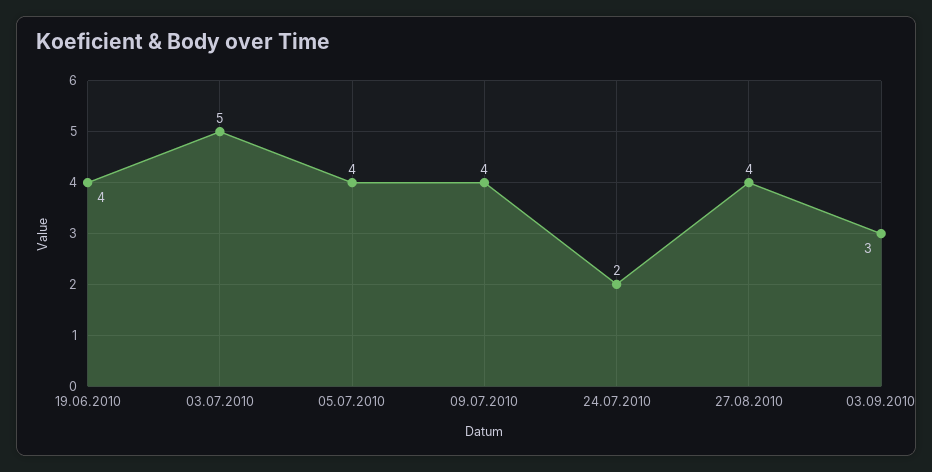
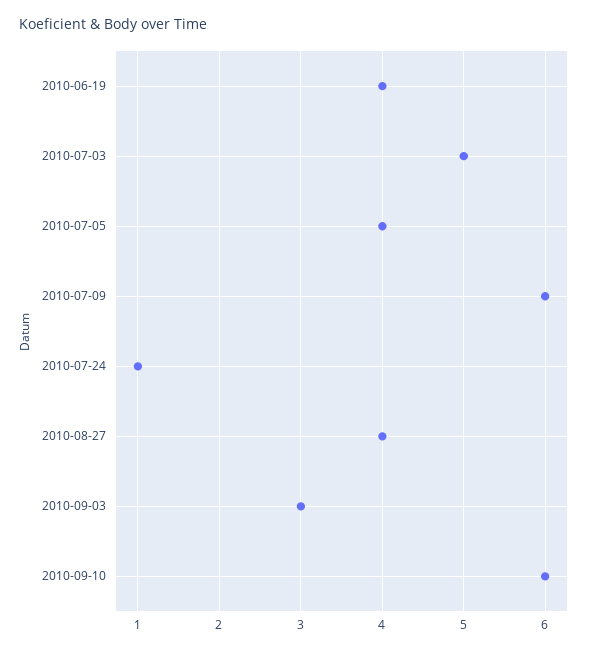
09.07.2010: 4 -> 6
24.07.2010: 2 -> 1
2010-09-10: none -> 6

